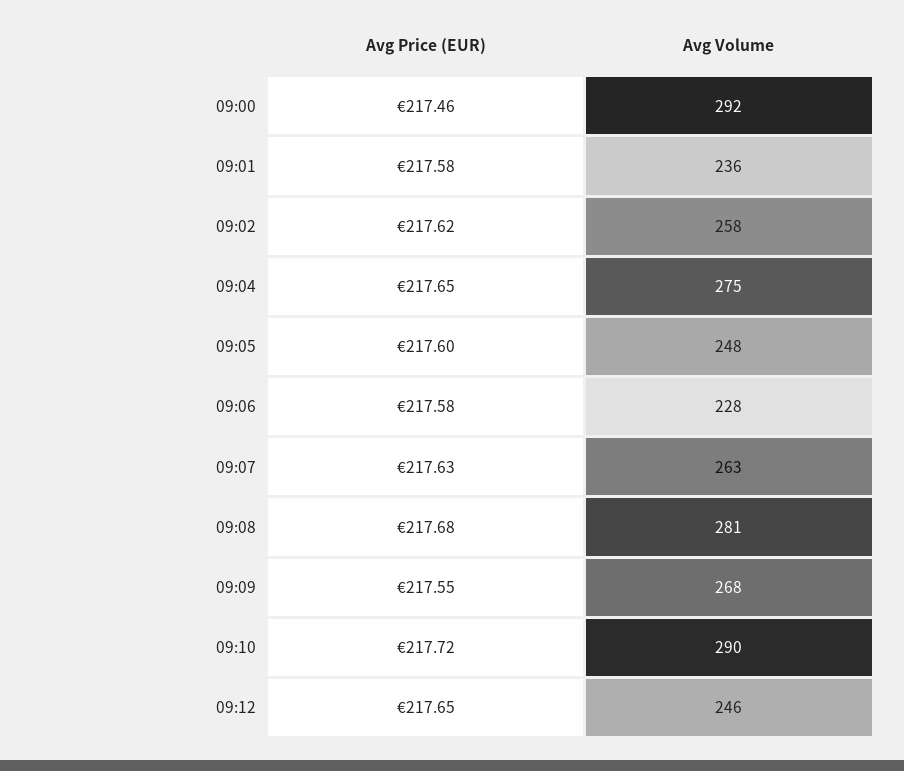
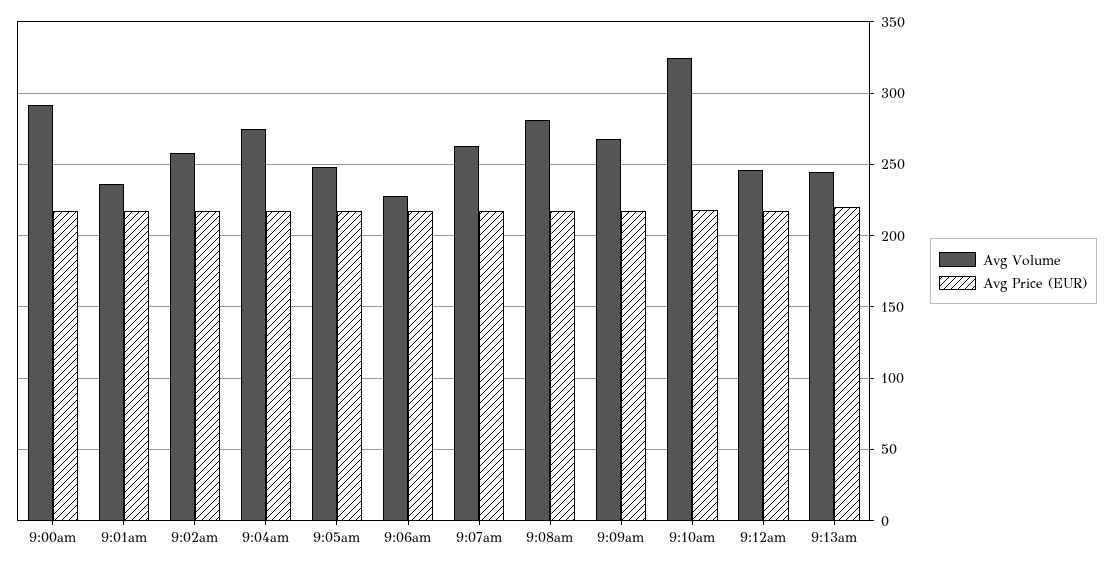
Avg Volume, 09:10: 290 -> 325
Avg Volume, 9:13am: none -> 245
Avg Price (EUR), 9:13am: none -> 220

